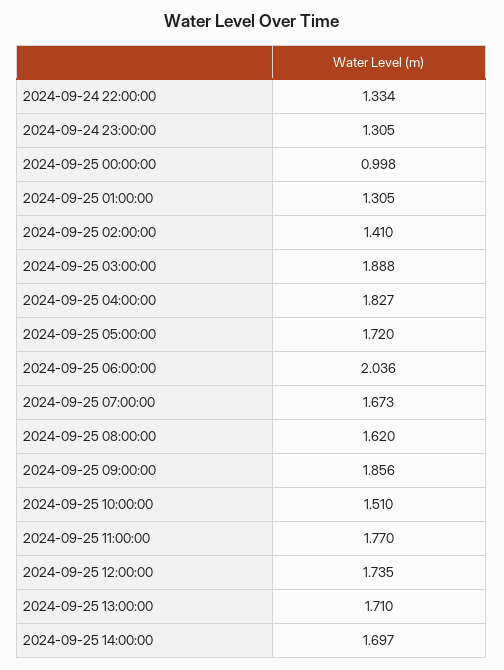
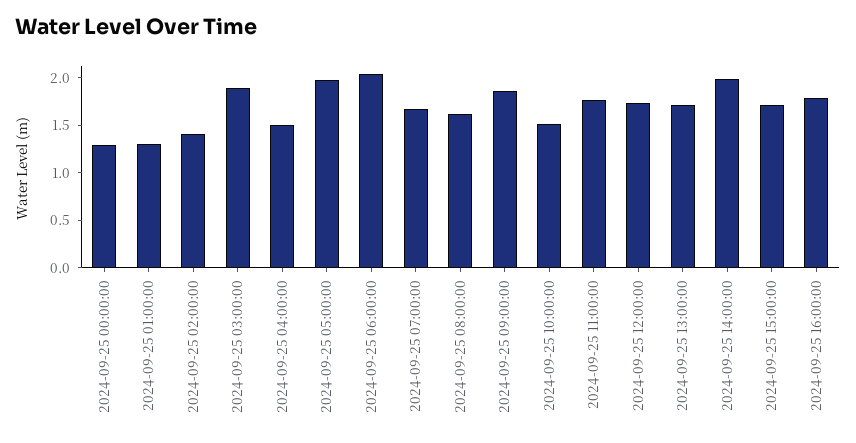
2024-09-24 22:00:00: 1.334 -> none
2024-09-24 23:00:00: 1.305 -> none
2024-09-25 00:00:00: 0.998 -> 1.3
2024-09-25 04:00:00: 1.827 -> 1.5
2024-09-25 05:00:00: 1.72 -> 2
2024-09-25 14:00:00: 1.697 -> 2
2024-09-25 15:00:00: none -> 1.7
2024-09-25 16:00:00: none -> 1.8

